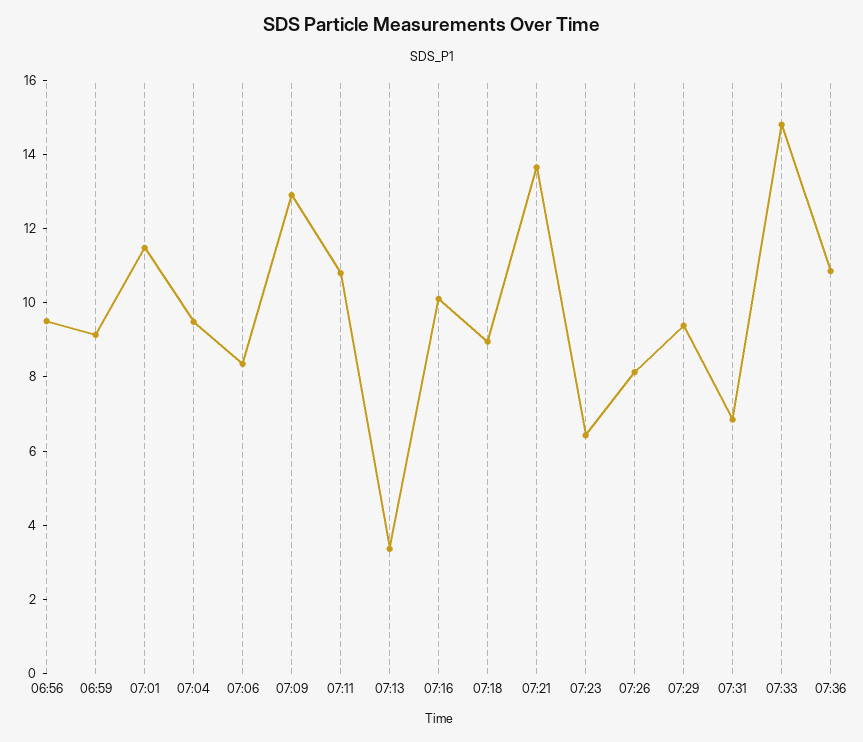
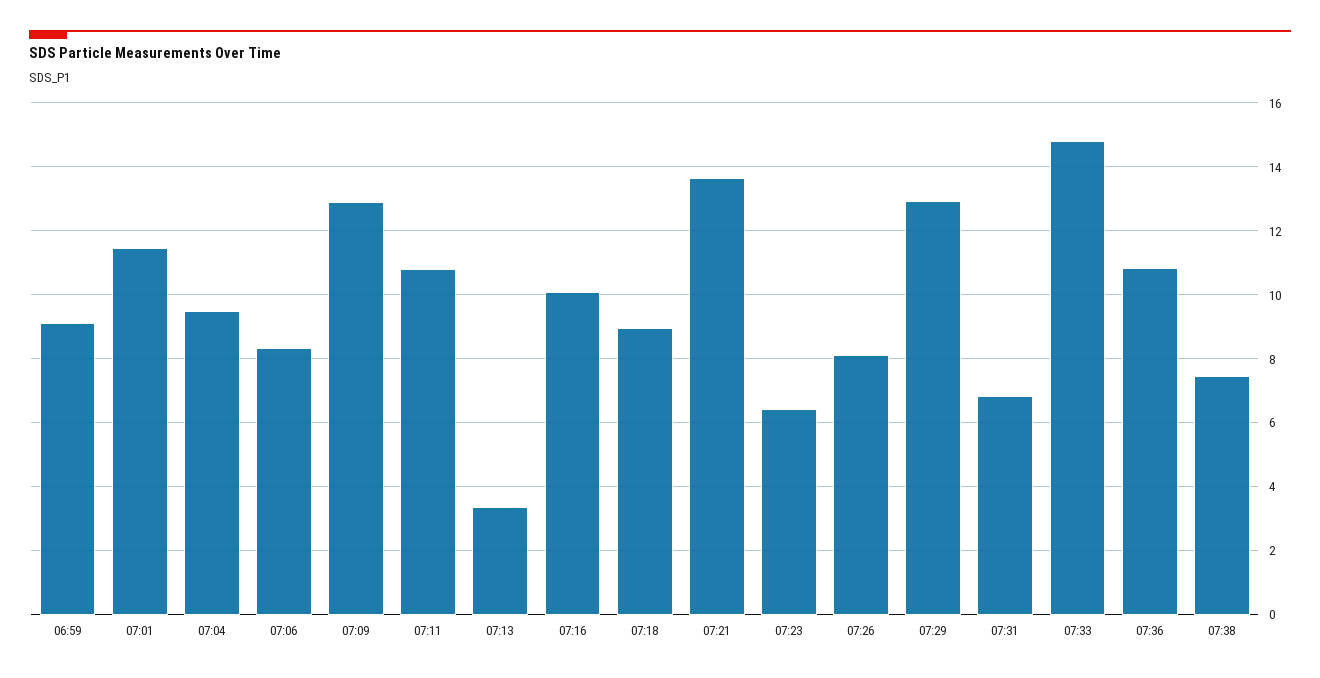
06:56: 9.5 -> none
07:29: 9.5 -> 13
07:38: none -> 7.4

